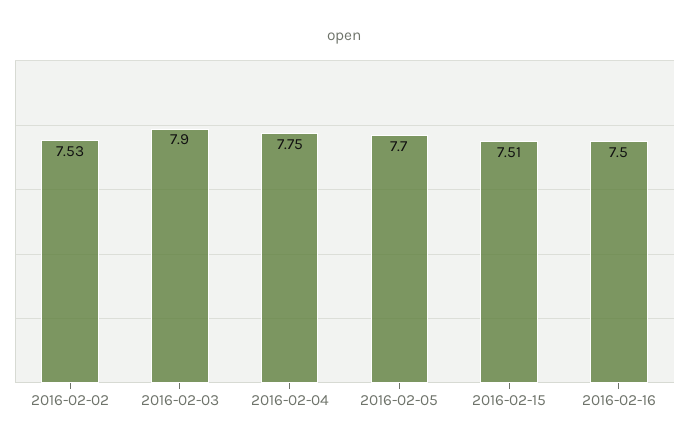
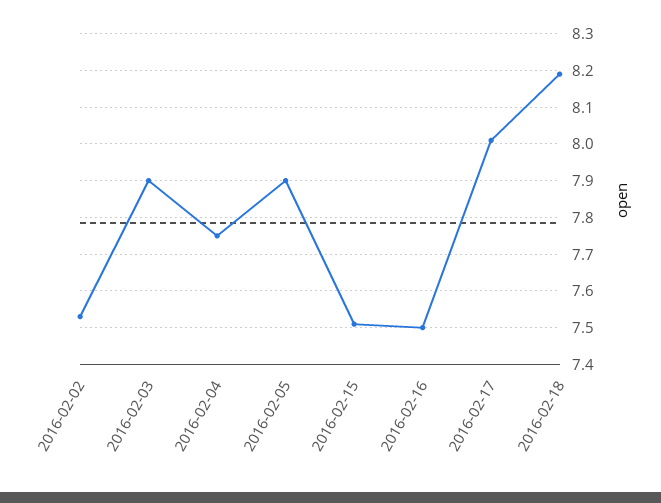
2016-02-05: 7.7 -> 7.9
2016-02-17: none -> 8
2016-02-18: none -> 8.2

